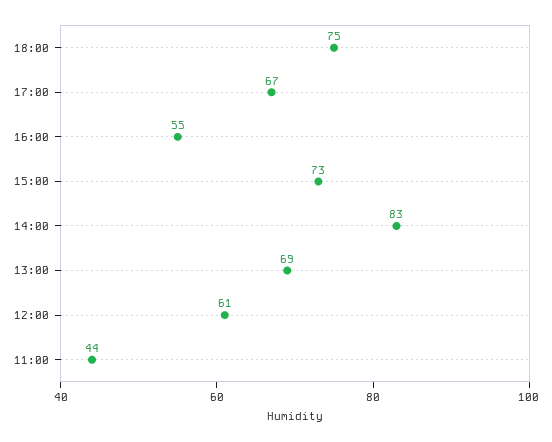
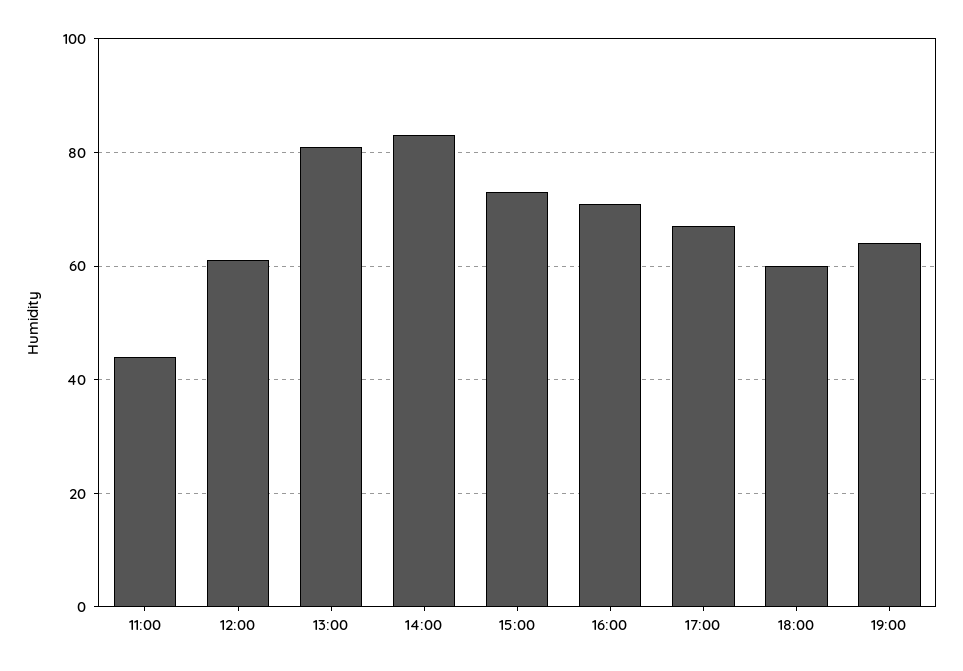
18:00: 75 -> 60
16:00: 55 -> 70
13:00: 69 -> 80
19:00: none -> 65

